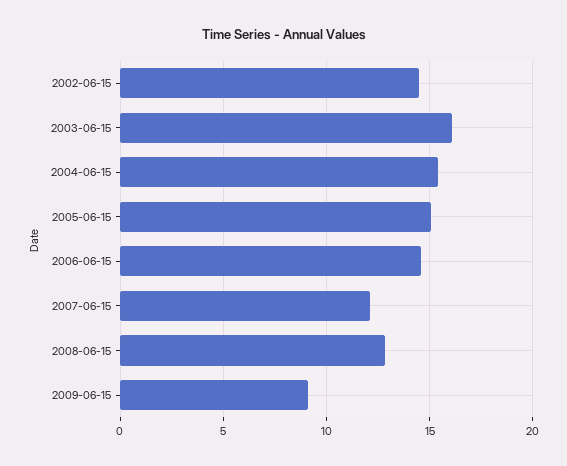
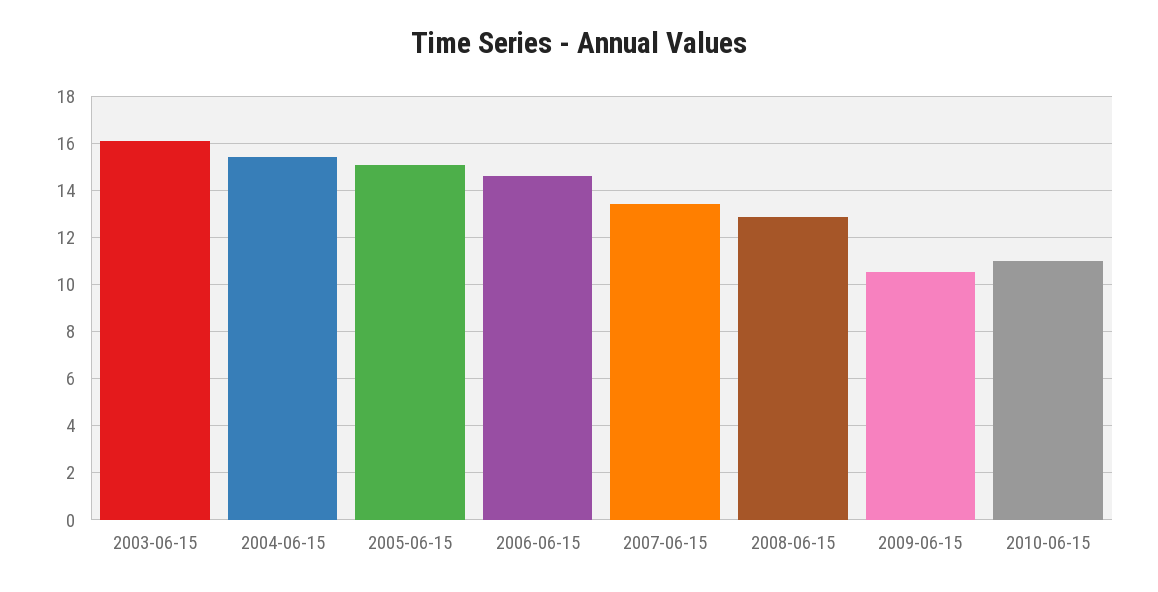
2002-06-15: 14.5 -> none
2007-06-15: 12 -> 13.5
2009-06-15: 9 -> 10.5
2010-06-15: none -> 11

